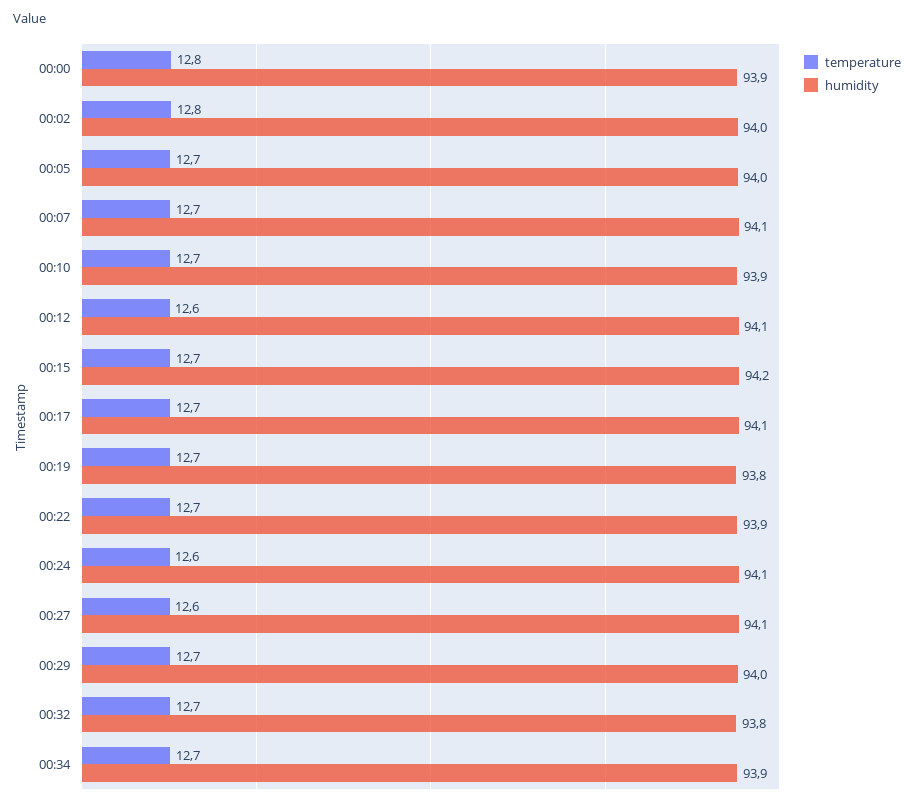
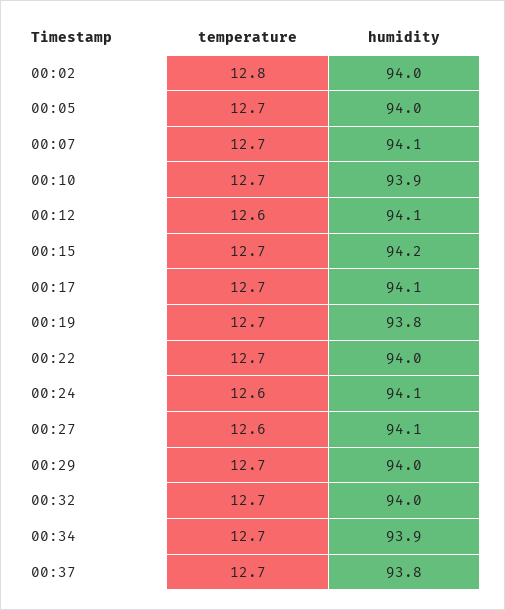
temperature, 00:00: 12.8 -> none
humidity, 00:00: 93.9 -> none
humidity, 00:22: 93.9 -> 94
humidity, 00:32: 93.8 -> 94
temperature, 00:37: none -> 12.7
humidity, 00:37: none -> 93.8

